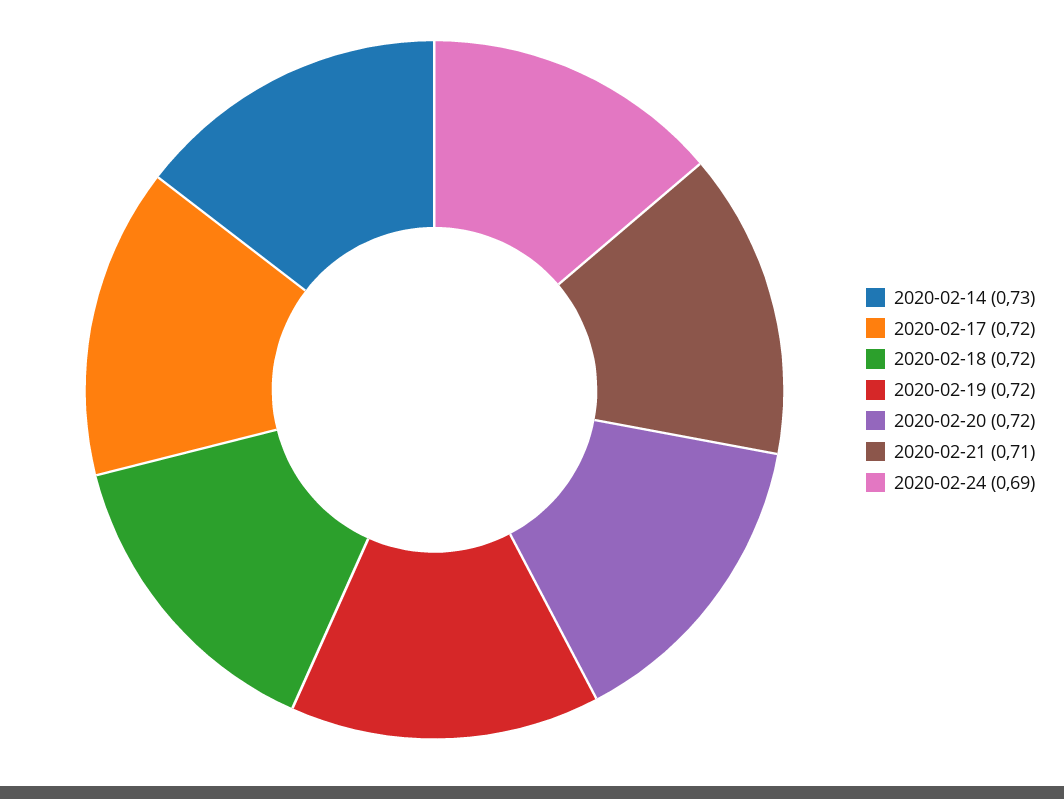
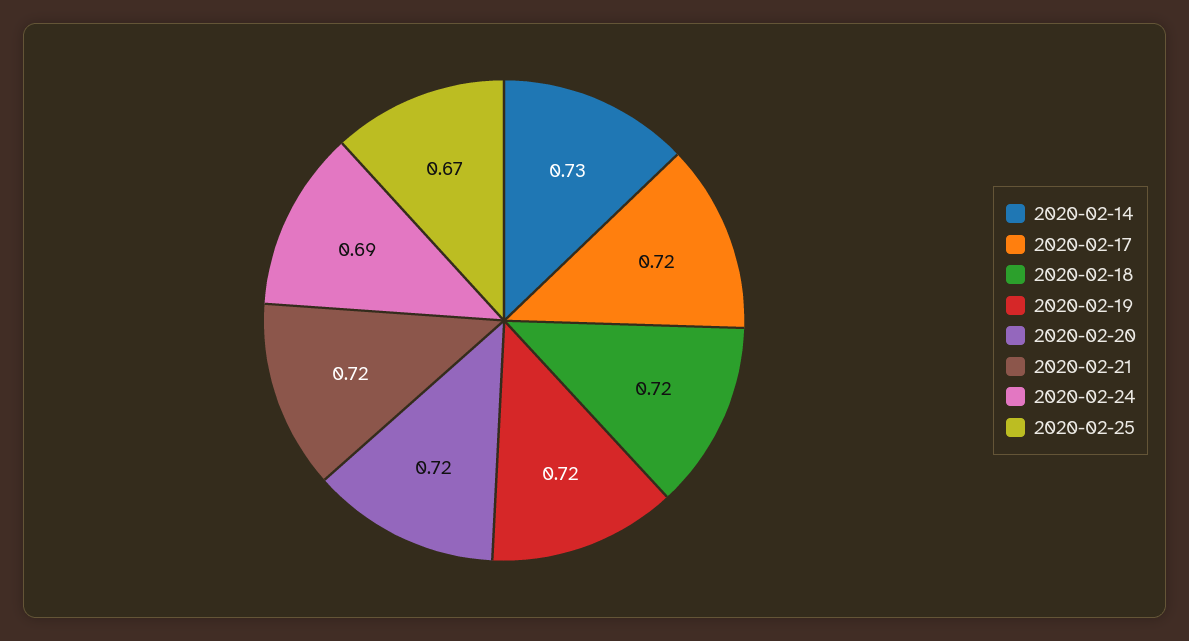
2020-02-21: 0.71 -> 0.72
2020-02-25: none -> 0.67

